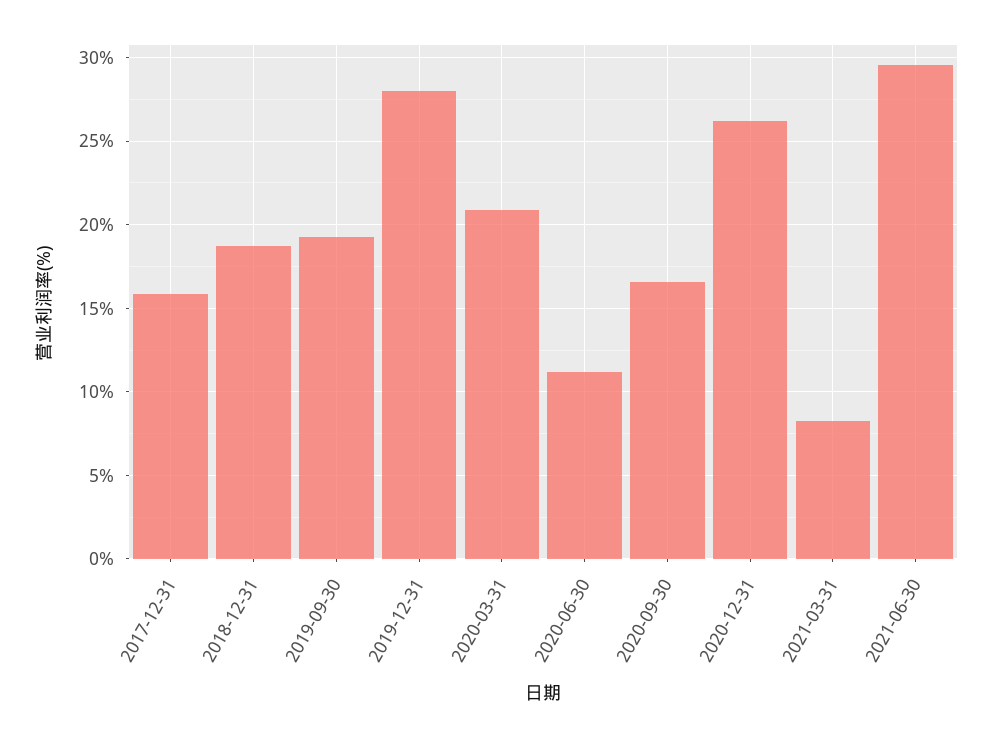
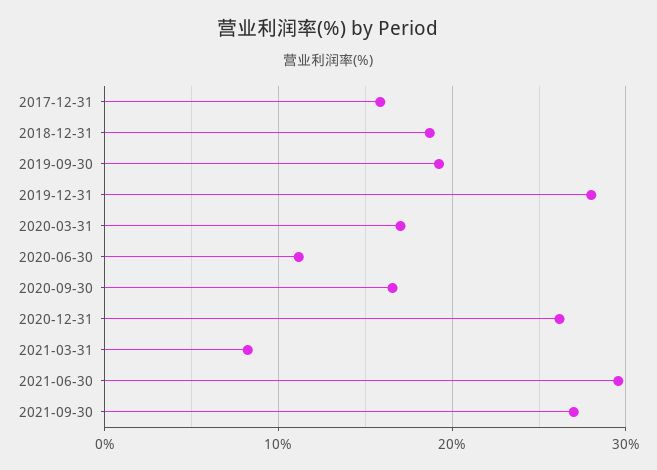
2020-03-31: 21 -> 17
2021-09-30: none -> 27

